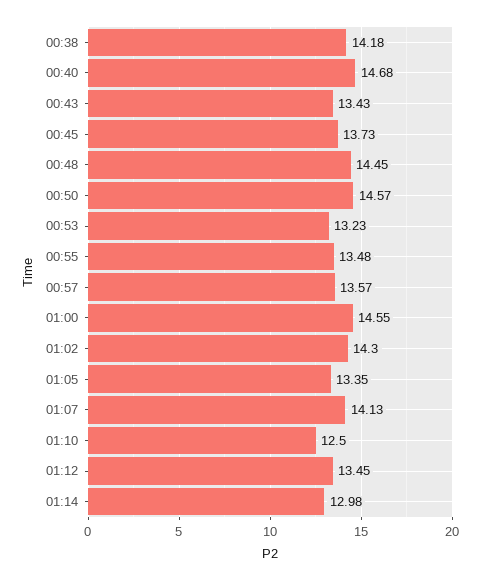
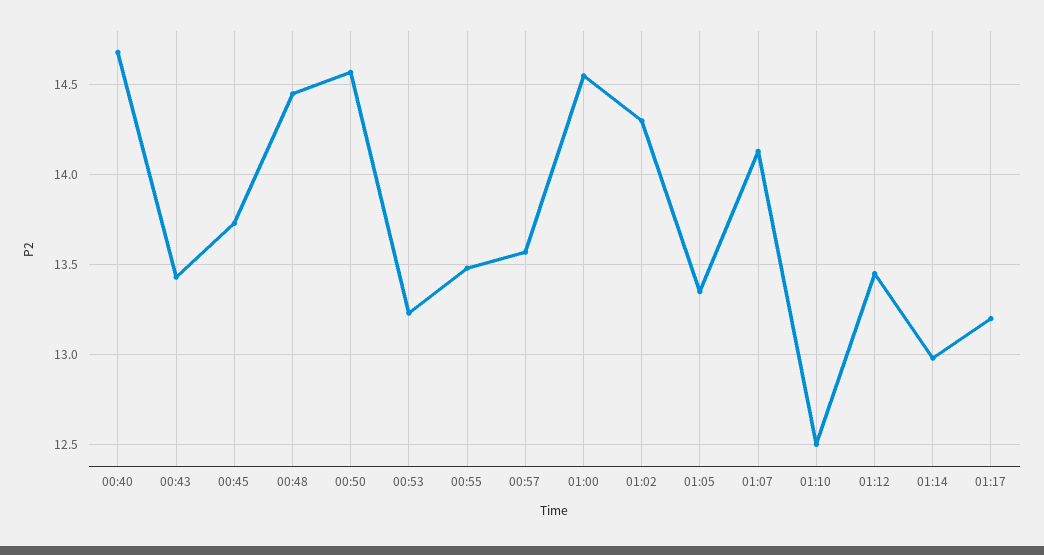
00:38: 14.18 -> none
01:17: none -> 13.2

